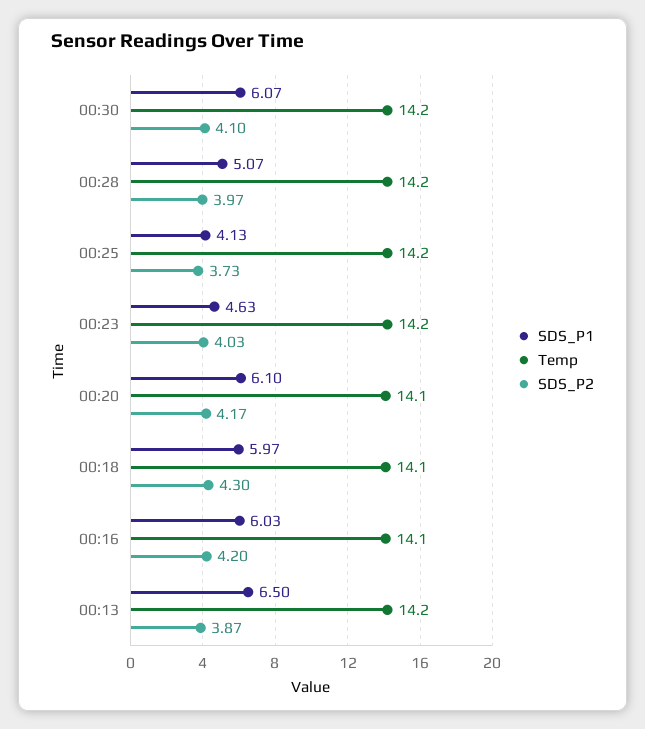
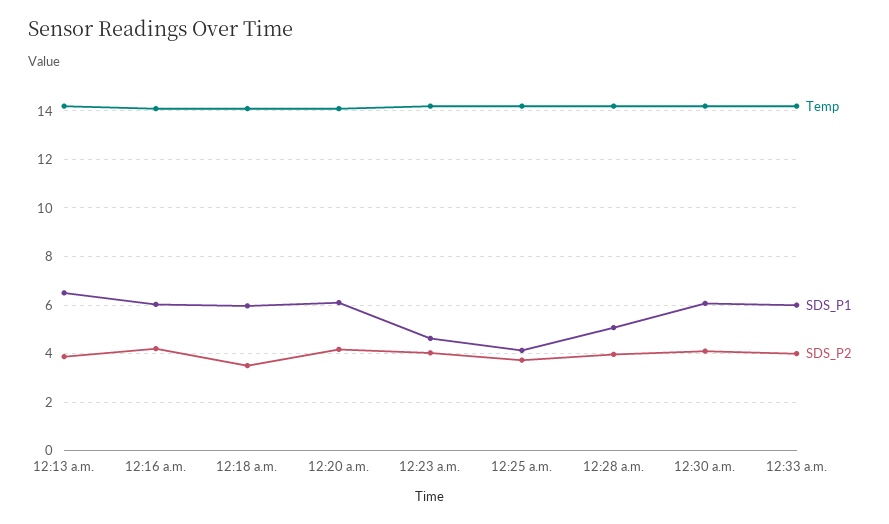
SDS_P2, 00:18: 4.3 -> 3.5
Temp, 12:33 a.m.: none -> 14.25
SDS_P1, 12:33 a.m.: none -> 6
SDS_P2, 12:33 a.m.: none -> 4

